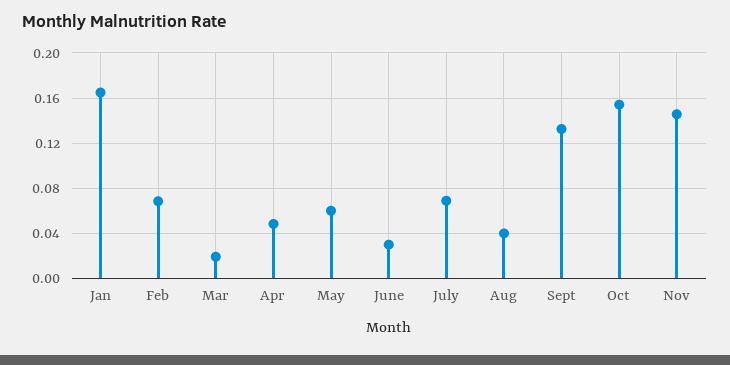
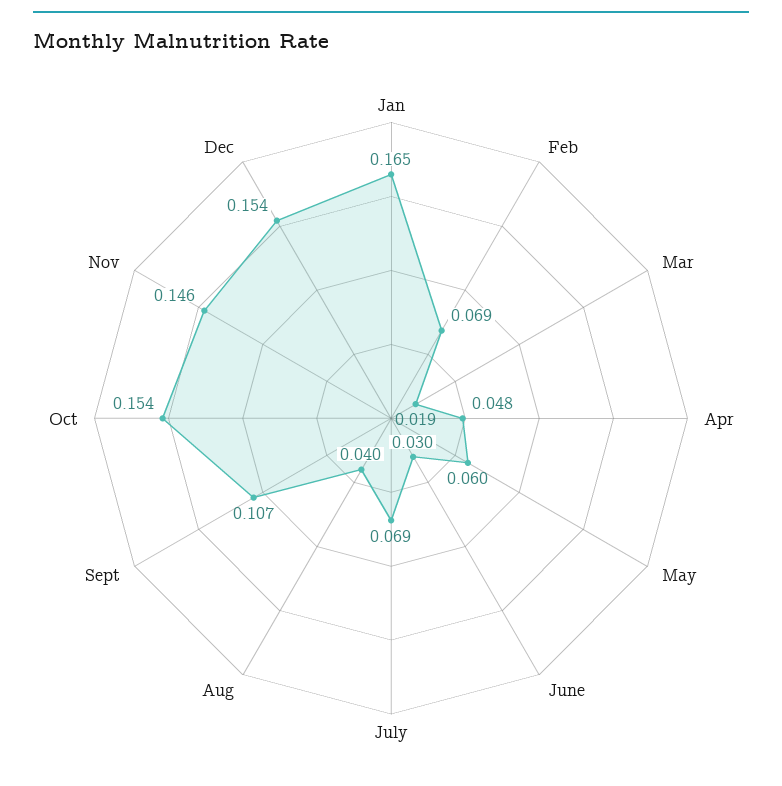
Sept: 0.13 -> 0.107
Dec: none -> 0.154

